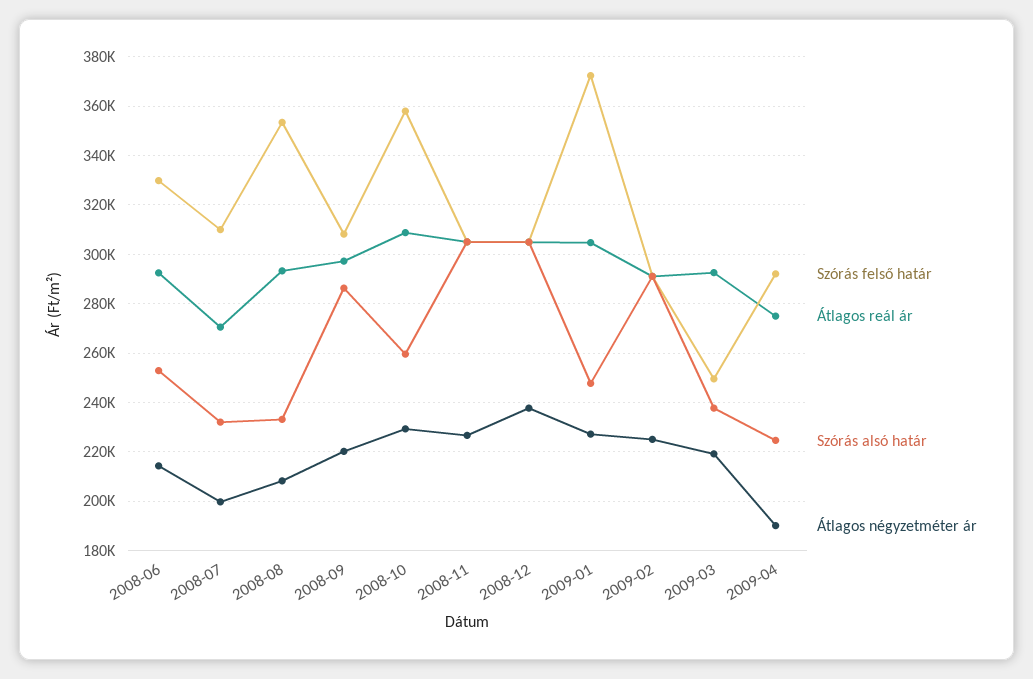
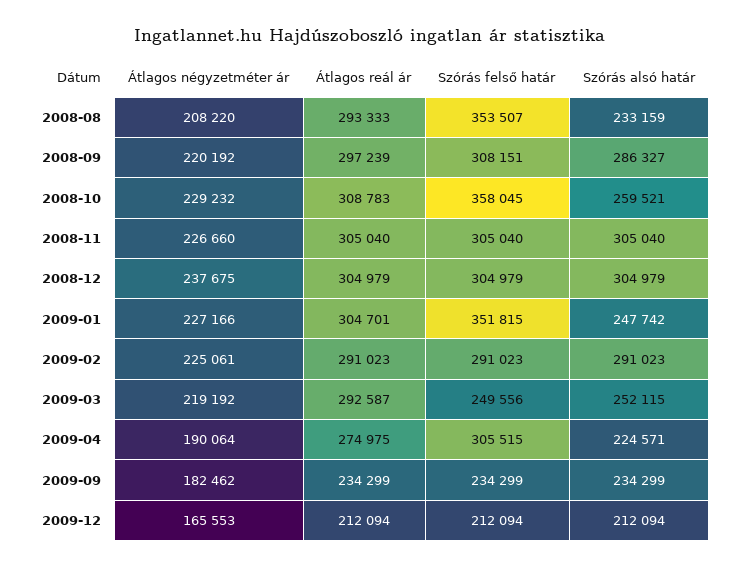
Szórás felső határ, 2008-06: 330000 -> none
Átlagos reál ár, 2008-06: 292500 -> none
Szórás alsó határ, 2008-06: 252500 -> none
Átlagos négyzetméter ár, 2008-06: 215000 -> none
Szórás felső határ, 2008-07: 310000 -> none
Átlagos reál ár, 2008-07: 270000 -> none
Szórás alsó határ, 2008-07: 232500 -> none
Átlagos négyzetméter ár, 2008-07: 200000 -> none
Szórás felső határ, 2009-01: 372500 -> 351815
Szórás alsó határ, 2009-03: 237500 -> 252115
Szórás felső határ, 2009-04: 292500 -> 305515
Átlagos négyzetméter ár, 2009-09: none -> 182462
Átlagos reál ár, 2009-09: none -> 234299
Szórás felső határ, 2009-09: none -> 234299
Szórás alsó határ, 2009-09: none -> 234299
Átlagos négyzetméter ár, 2009-12: none -> 165553
Átlagos reál ár, 2009-12: none -> 212094
Szórás felső határ, 2009-12: none -> 212094
Szórás alsó határ, 2009-12: none -> 212094

